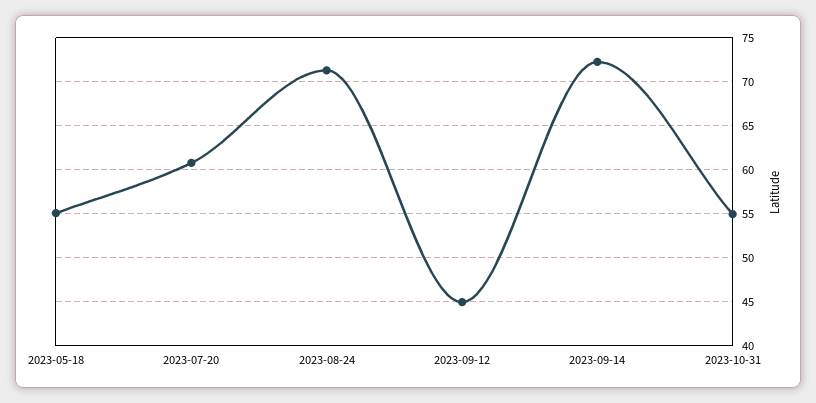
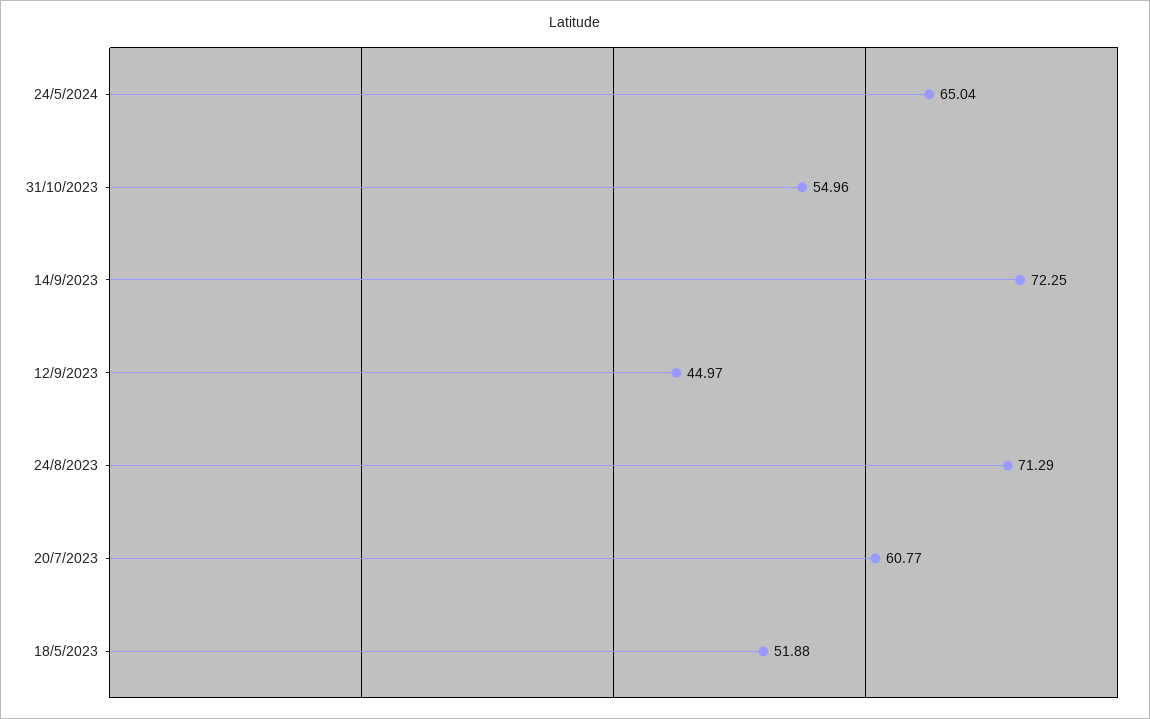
2023-05-18: 55 -> 51.88
24/5/2024: none -> 65.04

